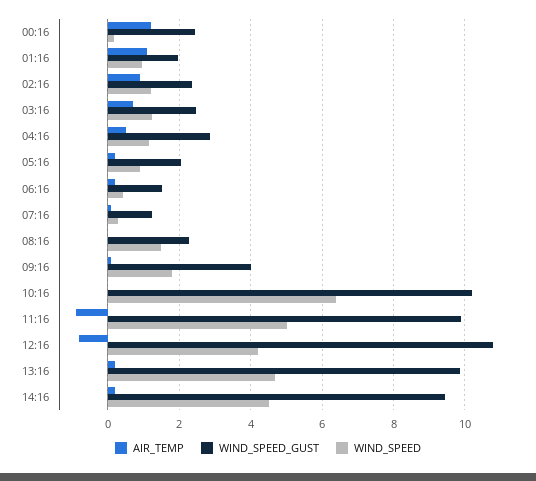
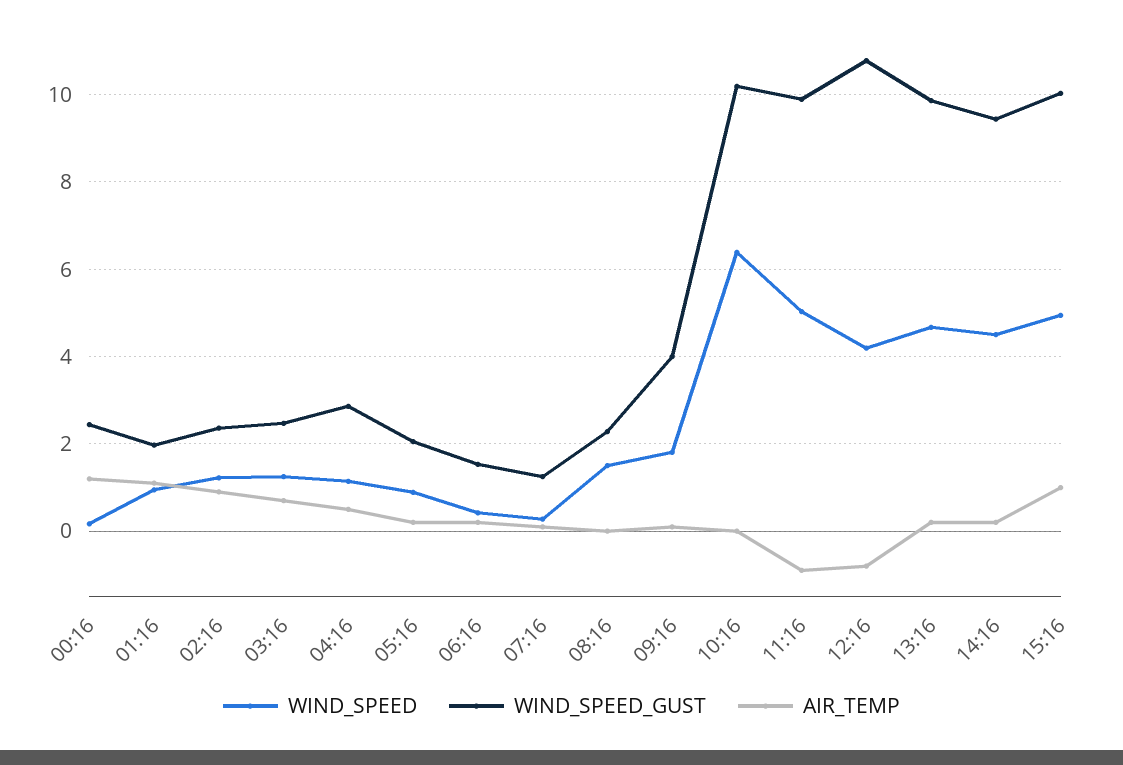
WIND_SPEED, 15:16: none -> 5
WIND_SPEED_GUST, 15:16: none -> 10
AIR_TEMP, 15:16: none -> 1

